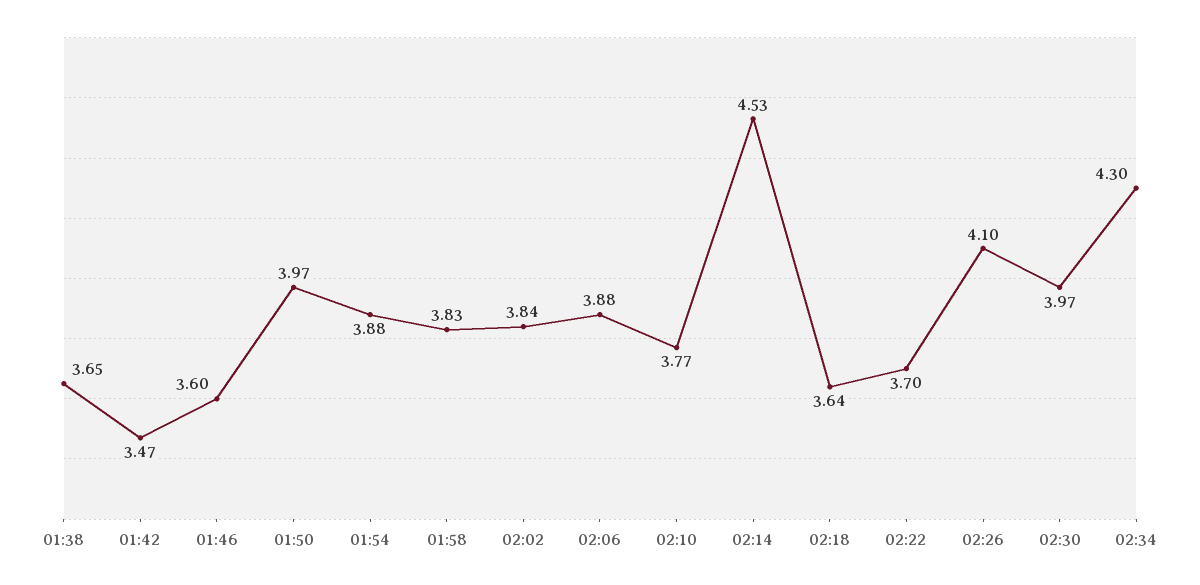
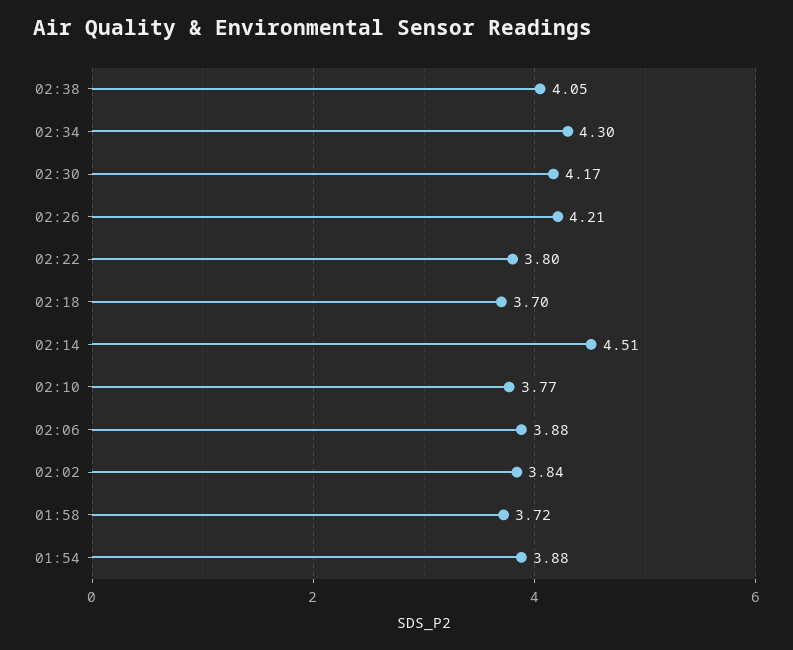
01:38: 3.65 -> none
01:42: 3.47 -> none
01:46: 3.6 -> none
01:50: 3.97 -> none
01:58: 3.83 -> 3.72
02:14: 4.53 -> 4.51
02:18: 3.64 -> 3.7
02:22: 3.7 -> 3.8
02:26: 4.1 -> 4.21
02:30: 3.97 -> 4.17
02:38: none -> 4.05

